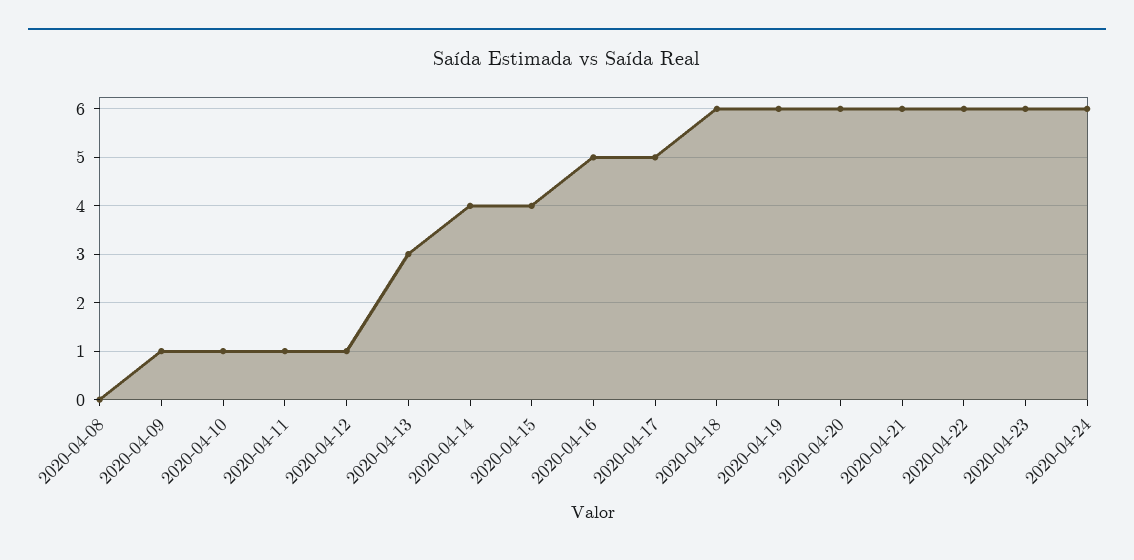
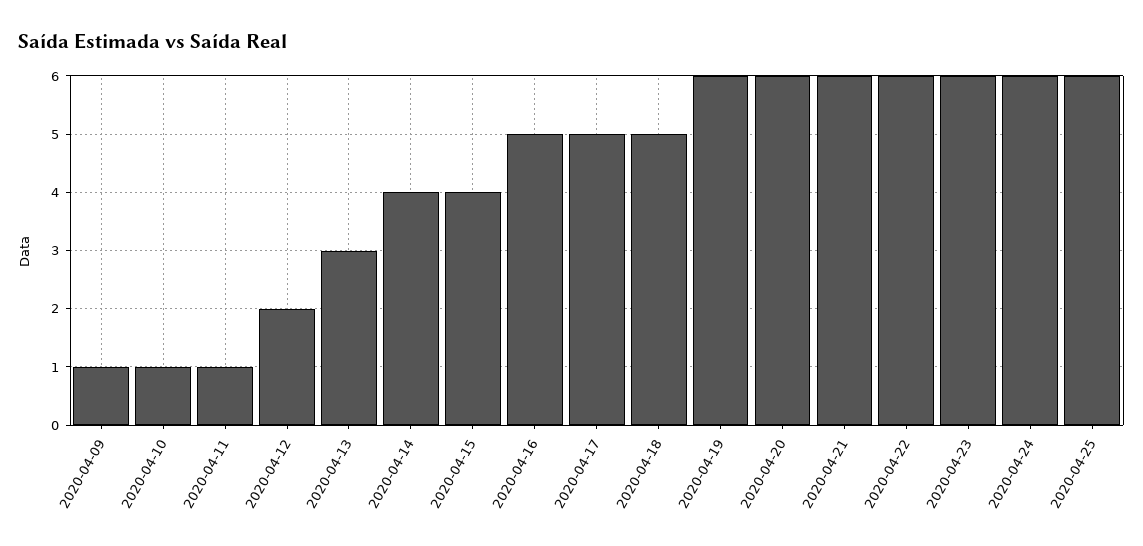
2020-04-08: 0 -> none
2020-04-12: 1 -> 2
2020-04-18: 6 -> 5
2020-04-25: none -> 6

